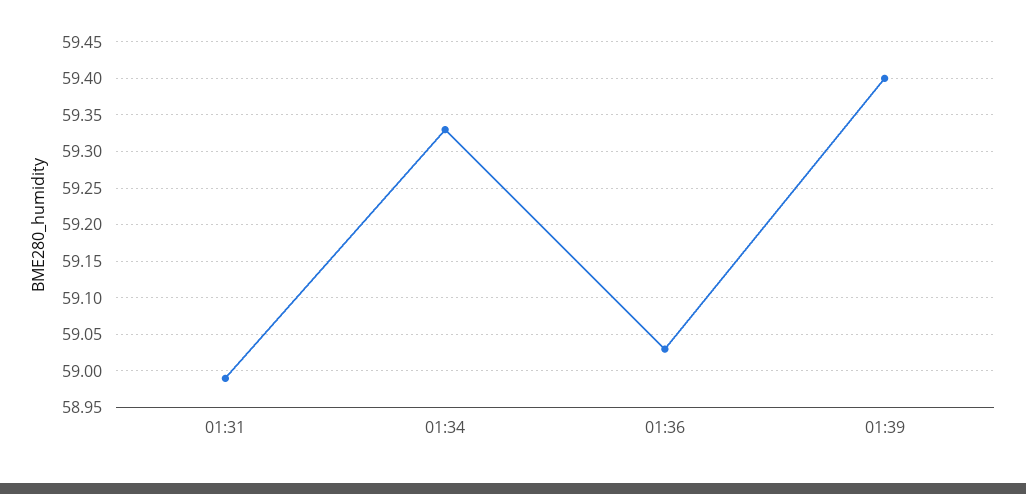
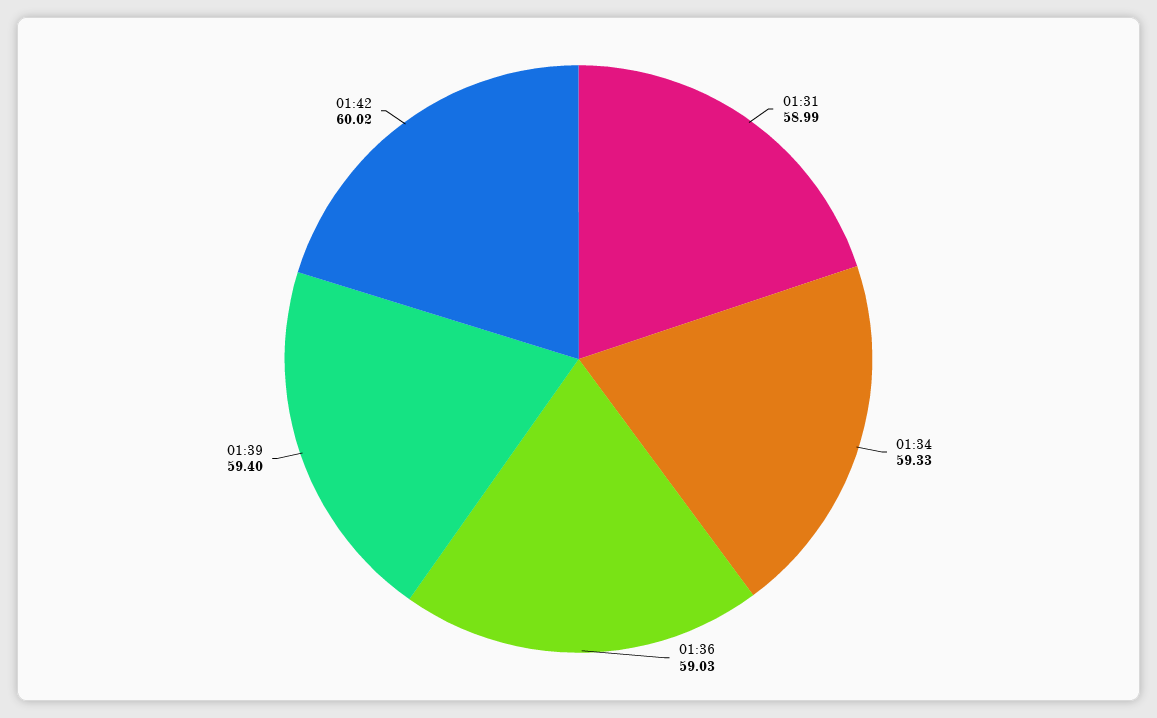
01:42: none -> 60.02

